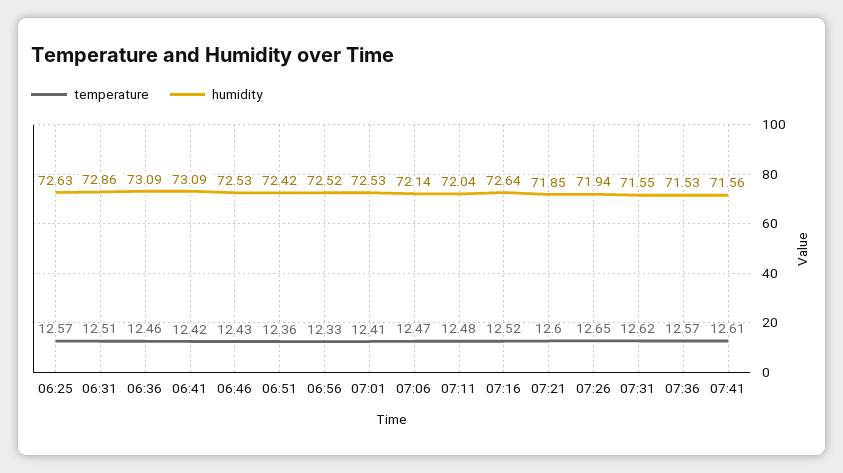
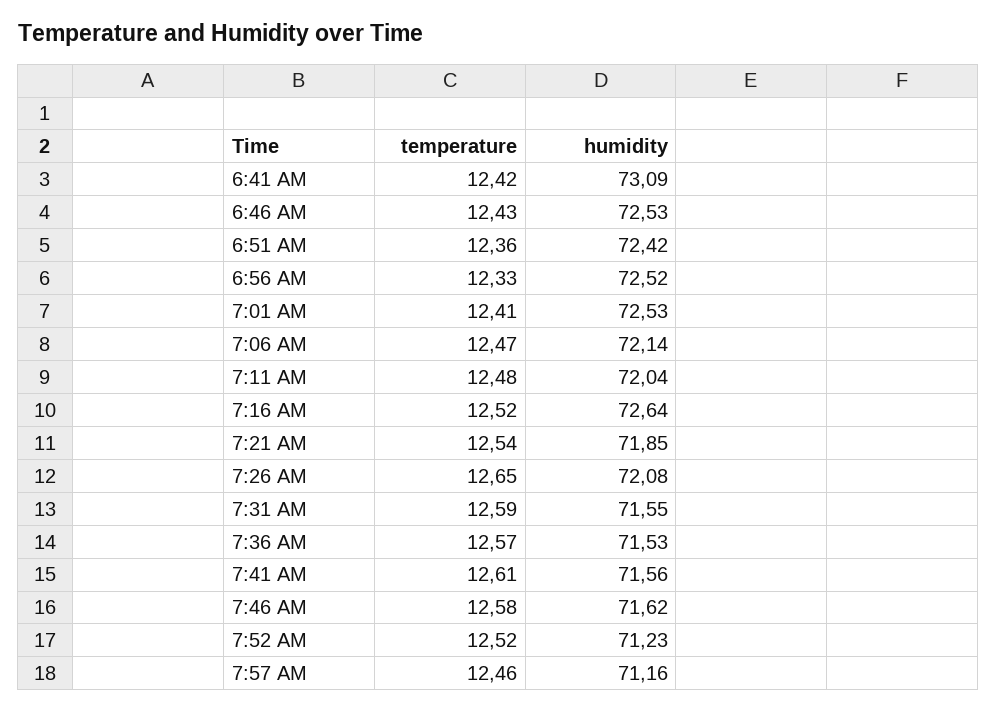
temperature, 06:25: 12.57 -> none
humidity, 06:25: 72.63 -> none
temperature, 06:31: 12.51 -> none
humidity, 06:31: 72.86 -> none
temperature, 06:36: 12.46 -> none
humidity, 06:36: 73.09 -> none
temperature, 07:21: 12.6 -> 12.54
humidity, 07:26: 71.94 -> 72.08
temperature, 07:31: 12.62 -> 12.59
temperature, 7:46 AM: none -> 12.58
humidity, 7:46 AM: none -> 71.62
temperature, 7:52 AM: none -> 12.52
humidity, 7:52 AM: none -> 71.23
temperature, 7:57 AM: none -> 12.46
humidity, 7:57 AM: none -> 71.16

